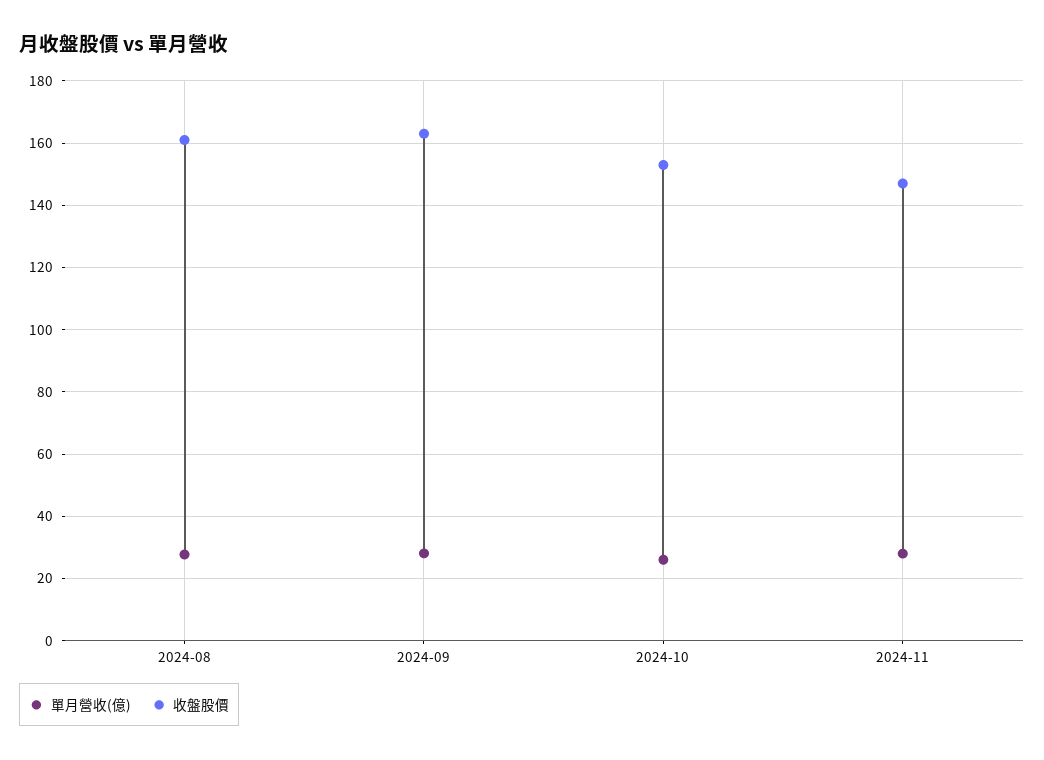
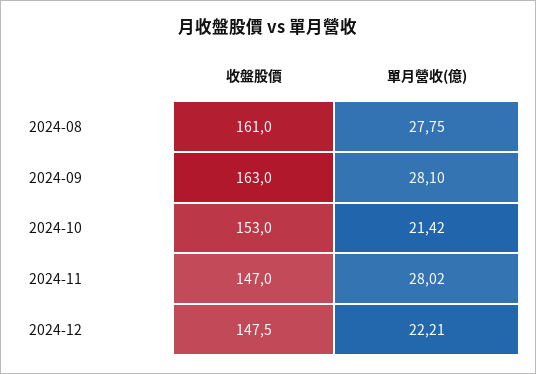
單月營收(億), 2024-10: 26 -> 21.42
收盤股價, 2024-12: none -> 147.5
單月營收(億), 2024-12: none -> 22.21

